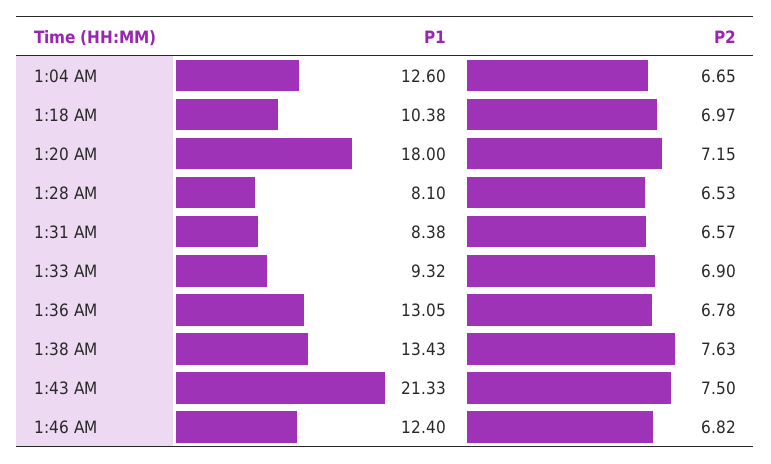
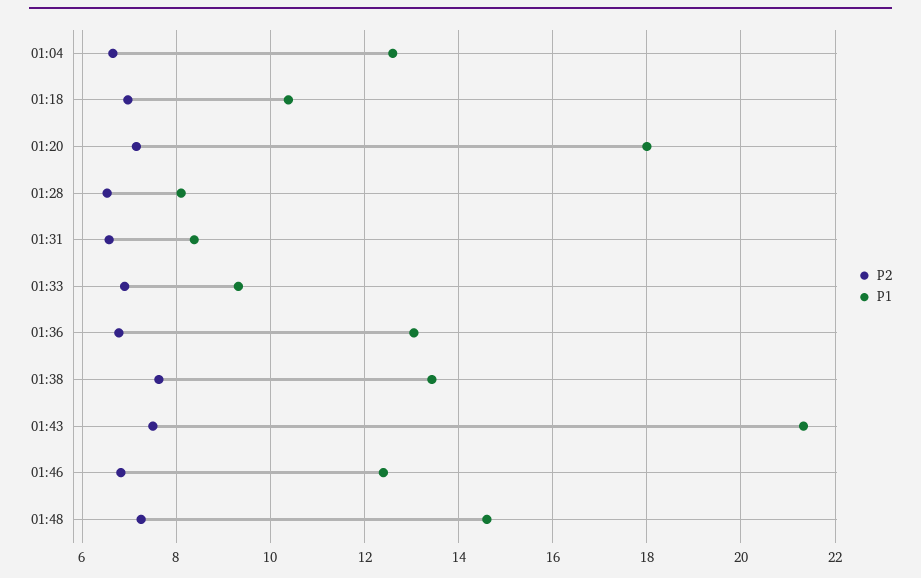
P2, 01:48: none -> 7.2
P1, 01:48: none -> 14.6

